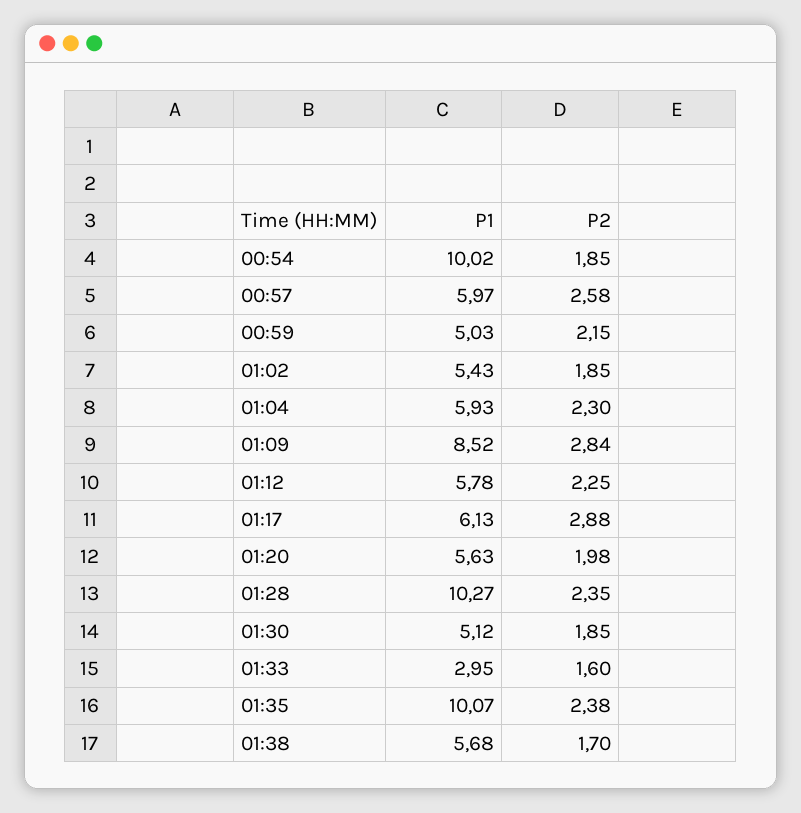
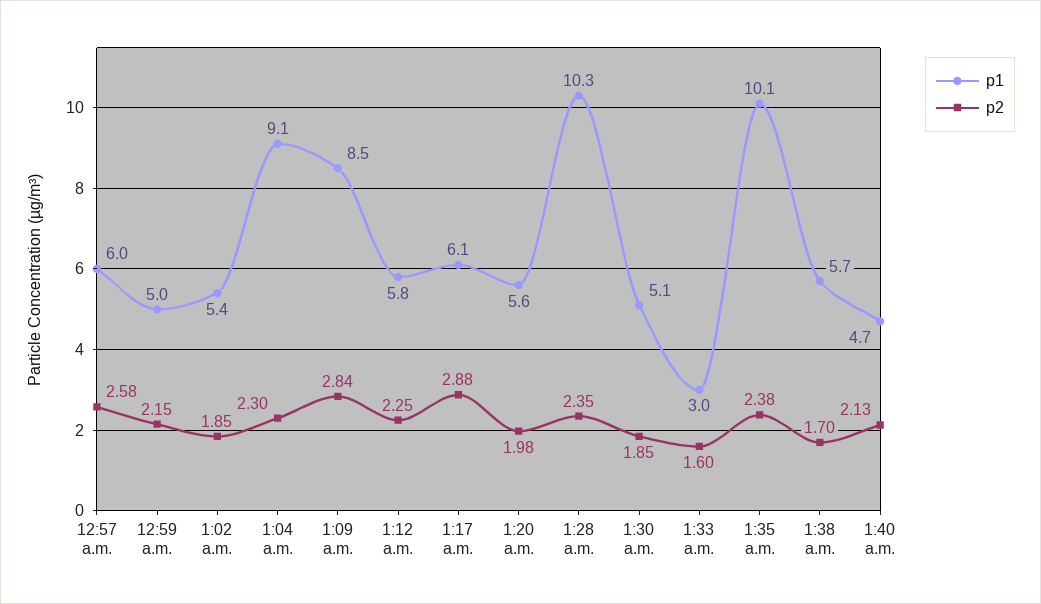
P1, 00:54: 10.02 -> none
P2, 00:54: 1.85 -> none
P1, 01:04: 5.93 -> 9.1
P1, 1:40 a.m.: none -> 4.7
P2, 1:40 a.m.: none -> 2.13

